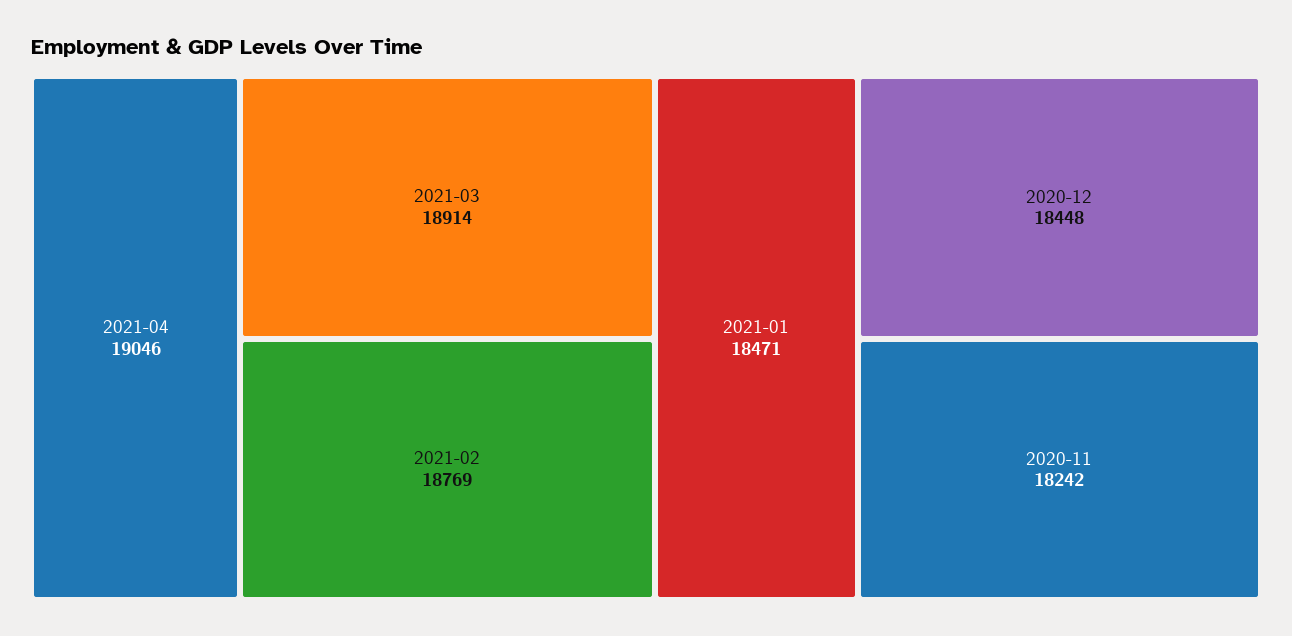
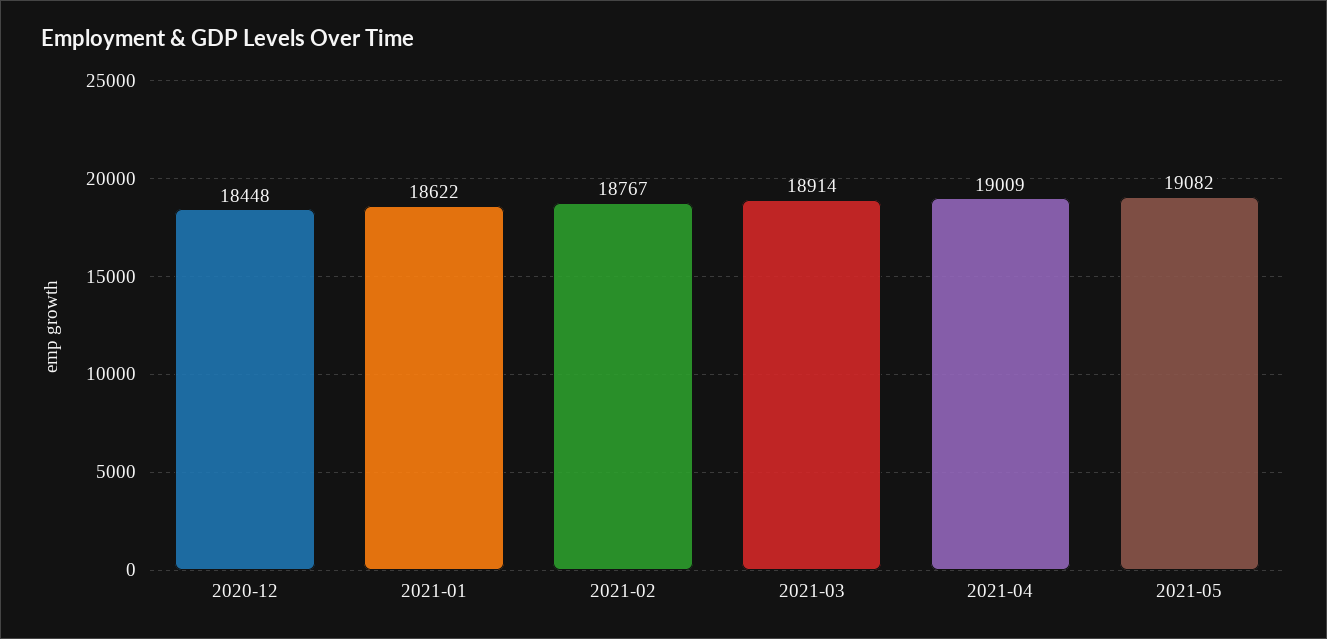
2021-04: 19046 -> 19009
2021-02: 18769 -> 18767
2021-01: 18471 -> 18622
2020-11: 18242 -> none
2021-05: none -> 19082

